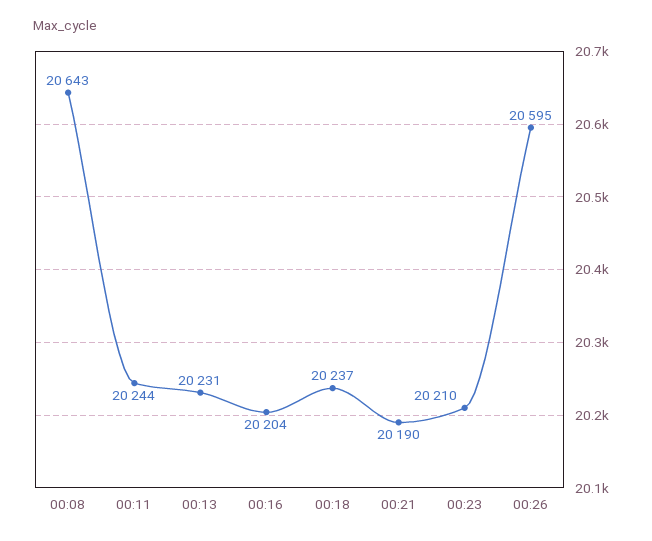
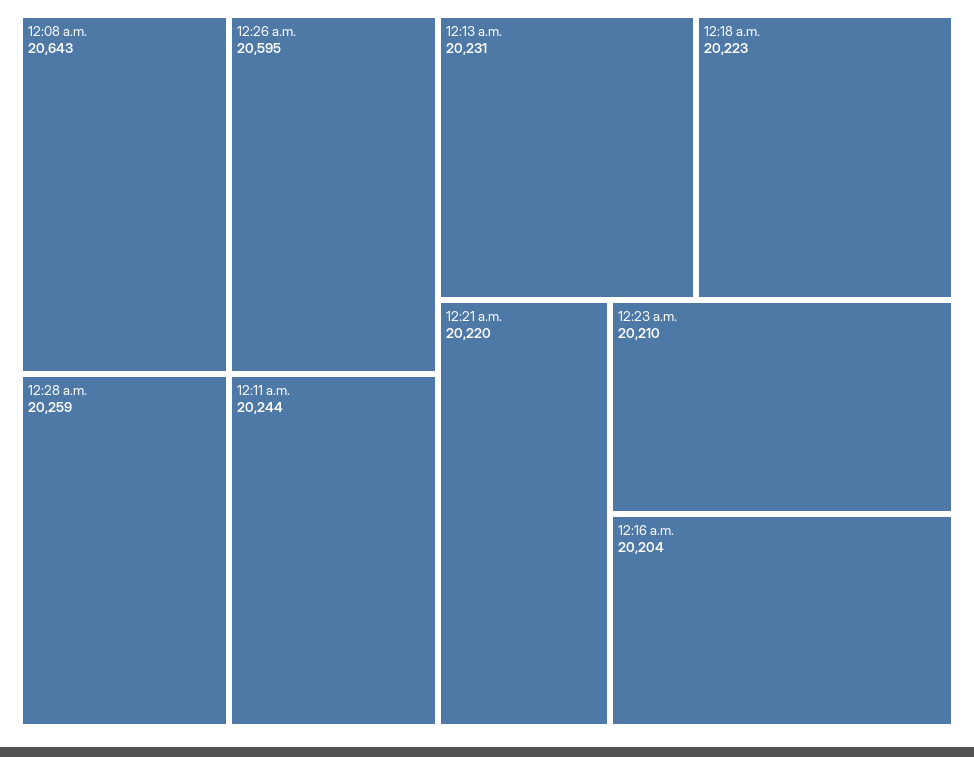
00:18: 20237 -> 20223
00:21: 20190 -> 20220
12:28 a.m.: none -> 20259

